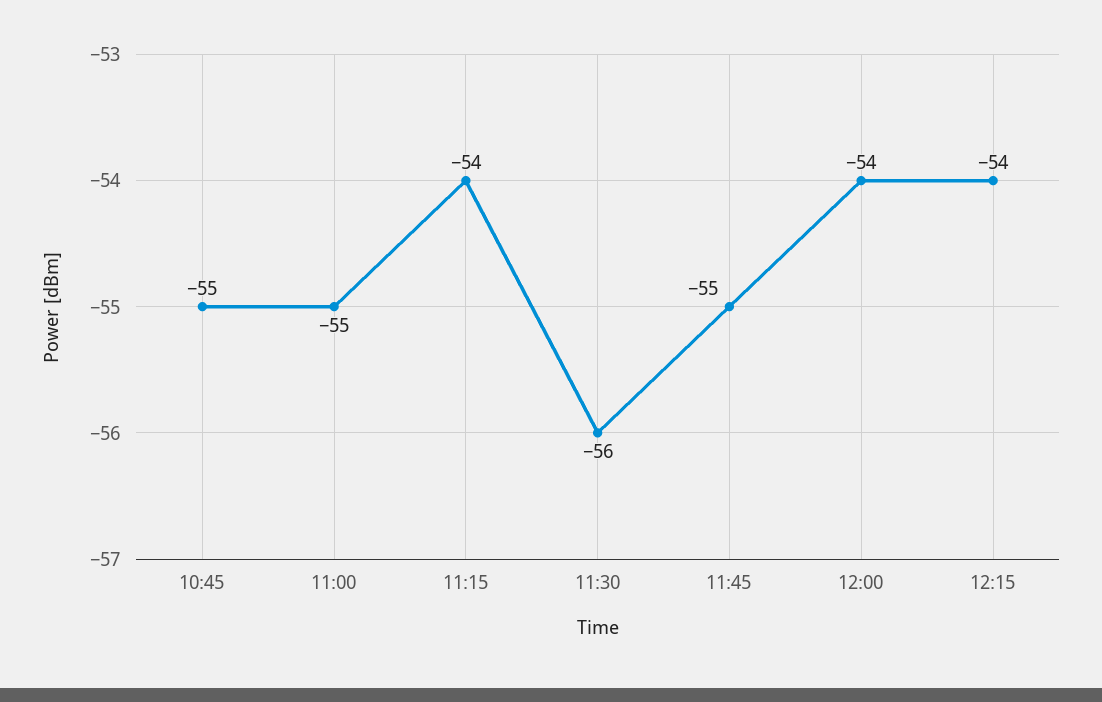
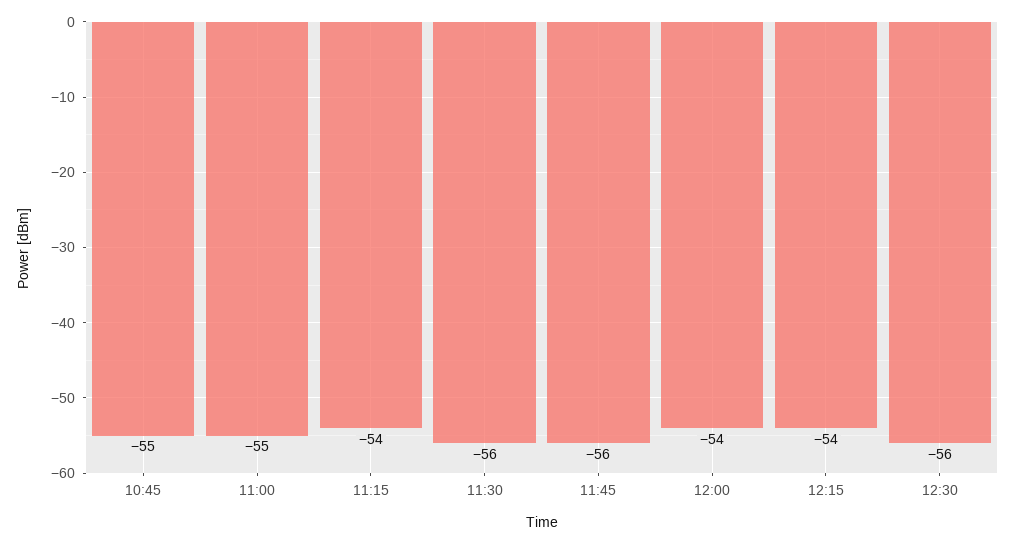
11:45: -55 -> -56
12:30: none -> -56

